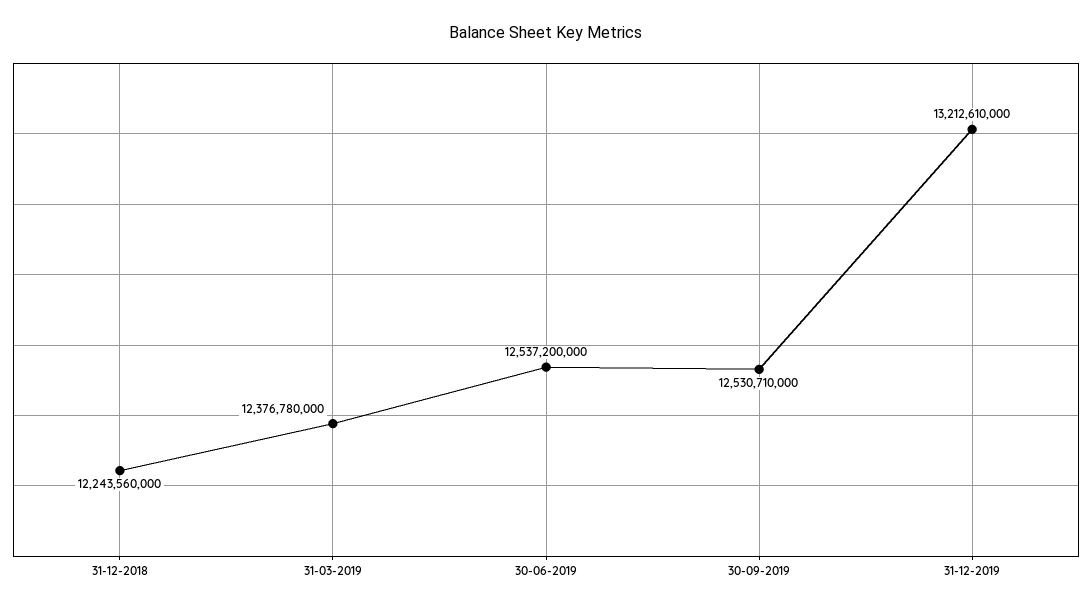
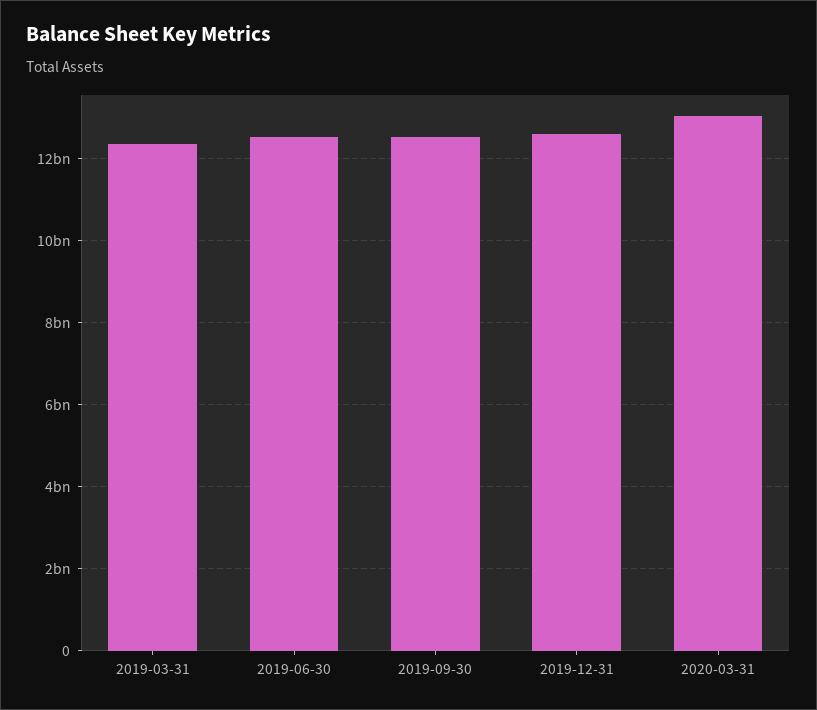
31-12-2018: 12243560000 -> none
31-12-2019: 13212610000 -> 12600000000
2020-03-31: none -> 13000000000

